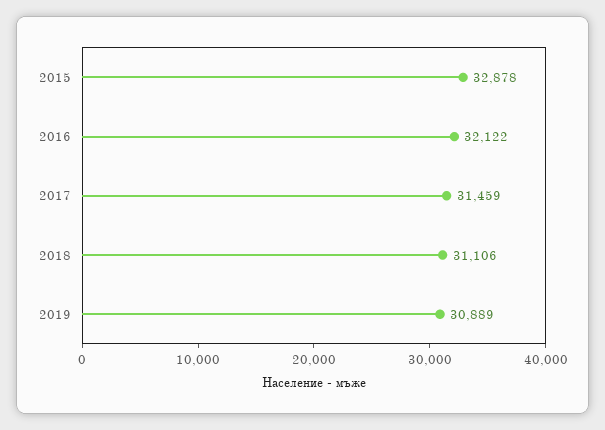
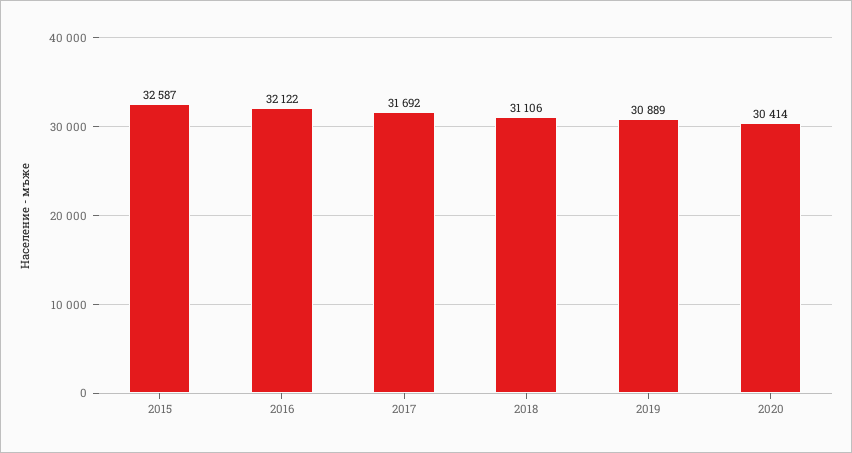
2015: 32878 -> 32587
2017: 31459 -> 31692
2020: none -> 30414

